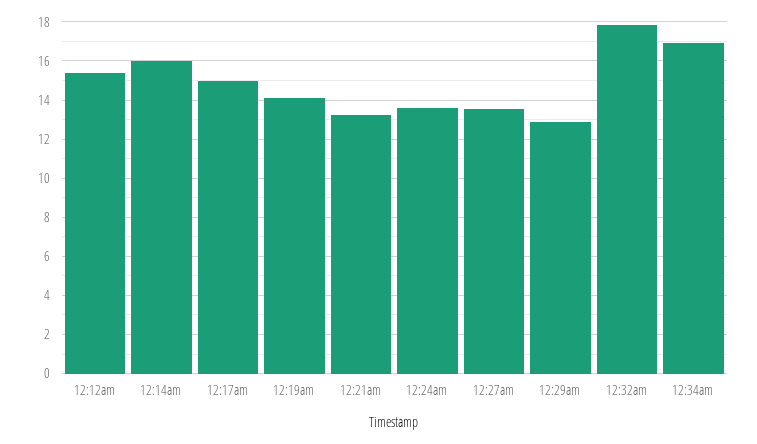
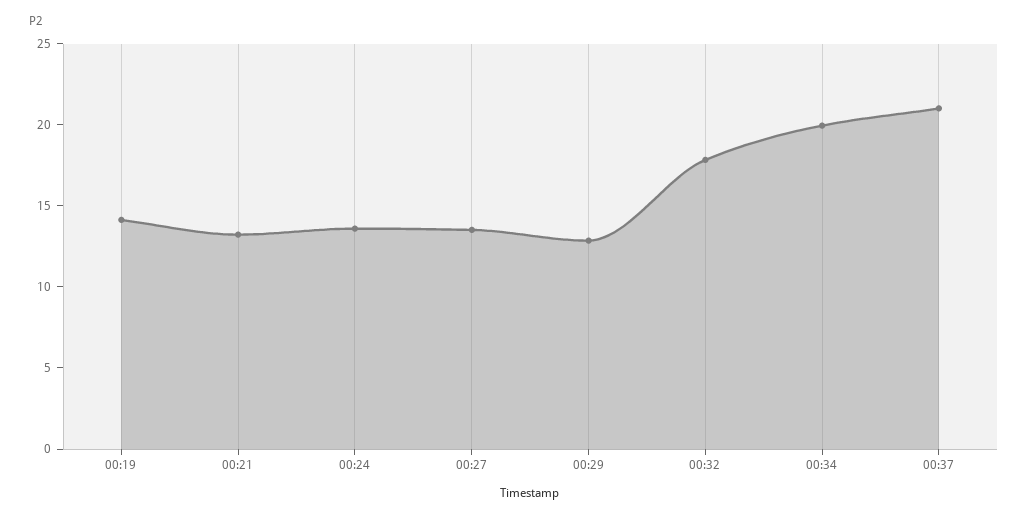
12:12am: 15.5 -> none
12:14am: 16 -> none
12:17am: 15 -> none
12:34am: 17 -> 20
00:37: none -> 21

